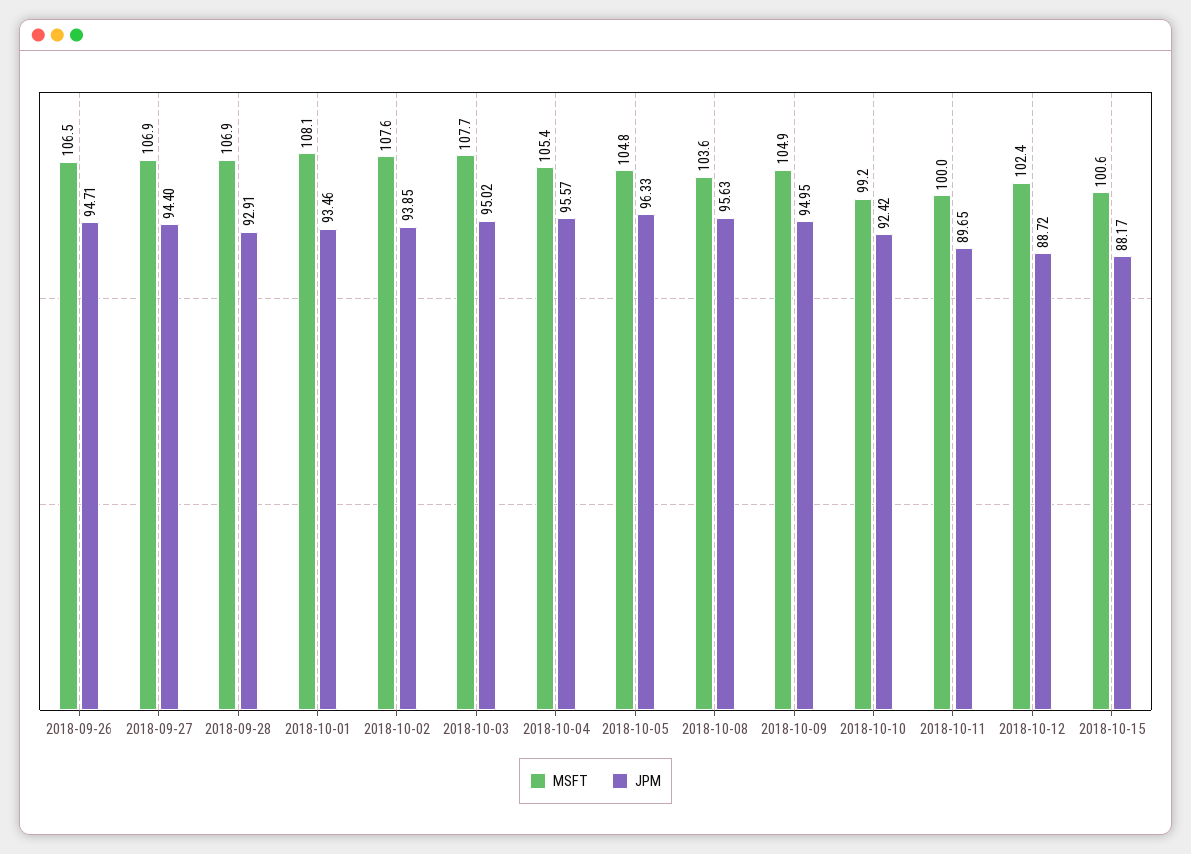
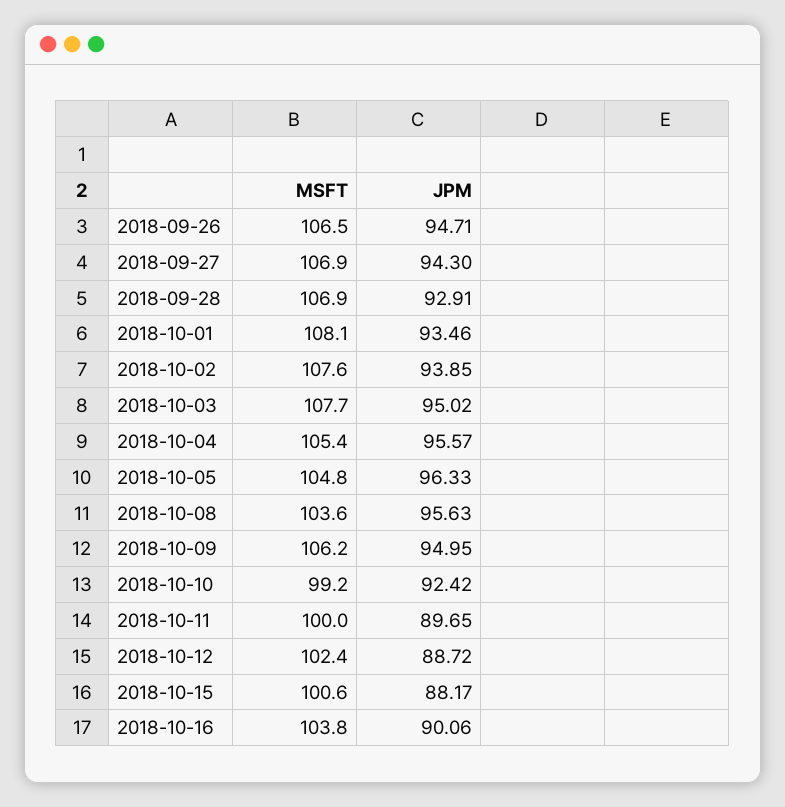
JPM, 2018-09-27: 94.4 -> 94.3
MSFT, 2018-10-09: 104.9 -> 106.2
MSFT, 2018-10-16: none -> 103.8
JPM, 2018-10-16: none -> 90.06

